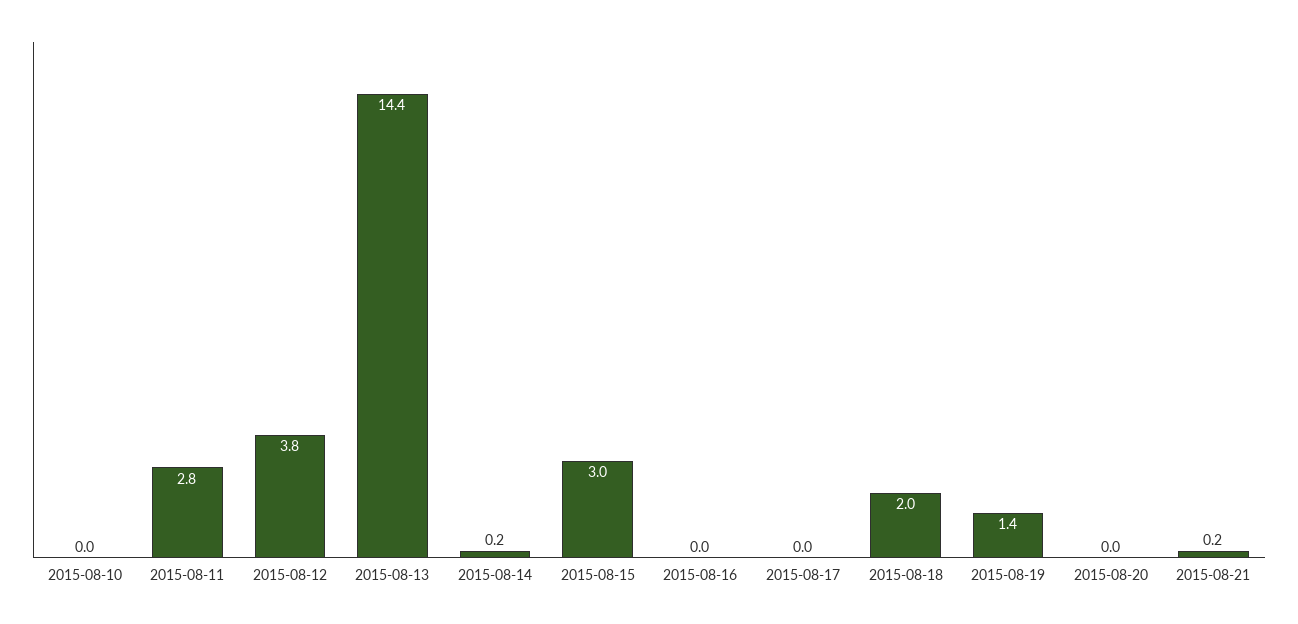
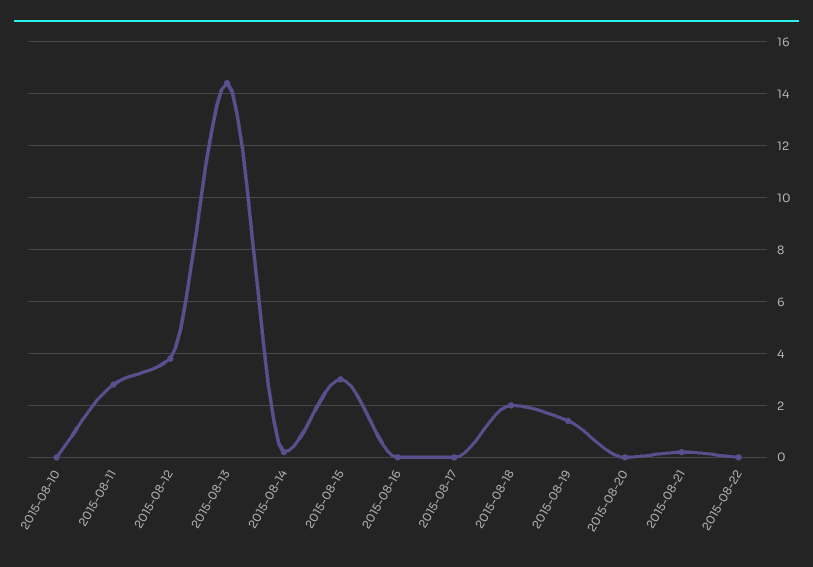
2015-08-22: none -> 0

